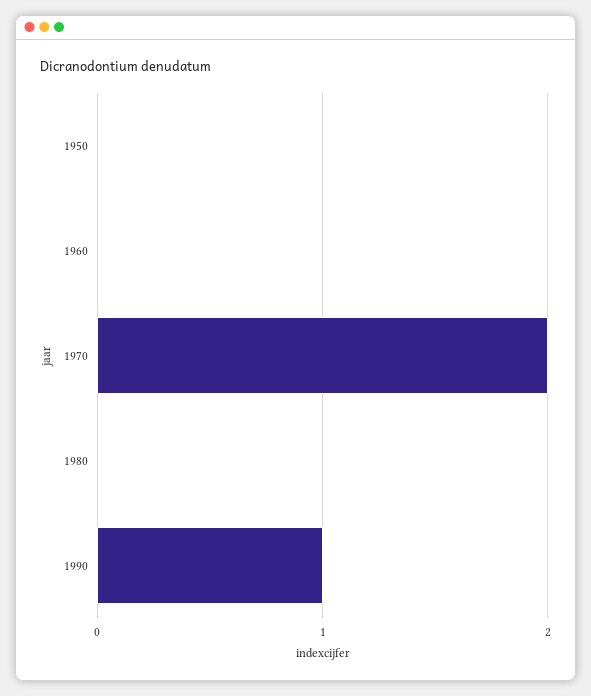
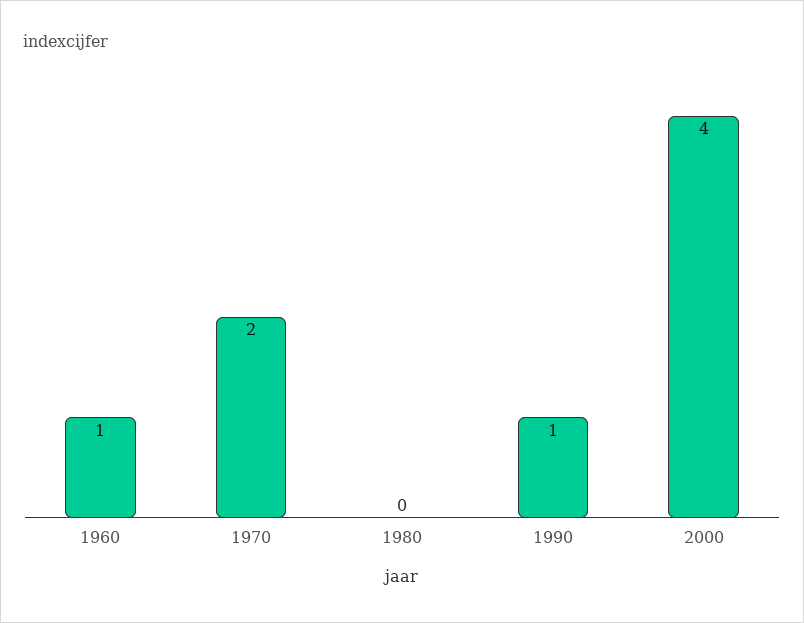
1950: 0 -> none
1960: 0 -> 1
2000: none -> 4

